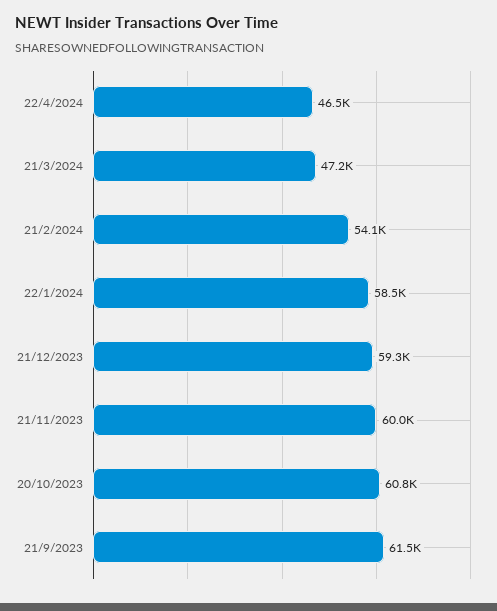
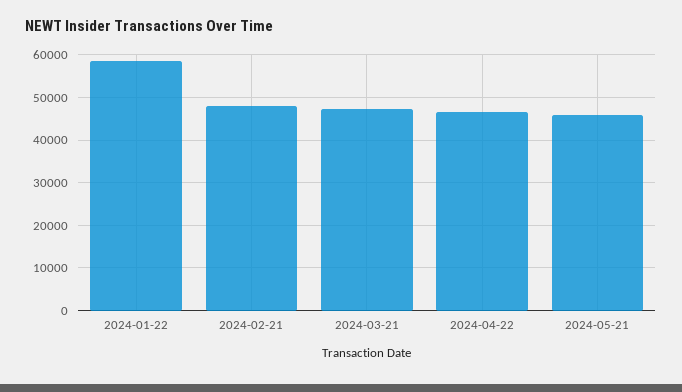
21/2/2024: 54100 -> 48000
21/12/2023: 59300 -> none
21/11/2023: 60000 -> none
20/10/2023: 60800 -> none
21/9/2023: 61500 -> none
2024-05-21: none -> 46000

